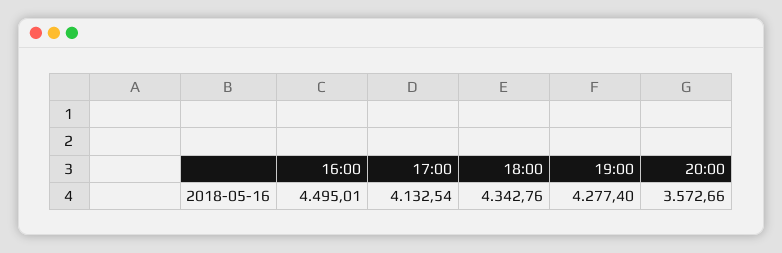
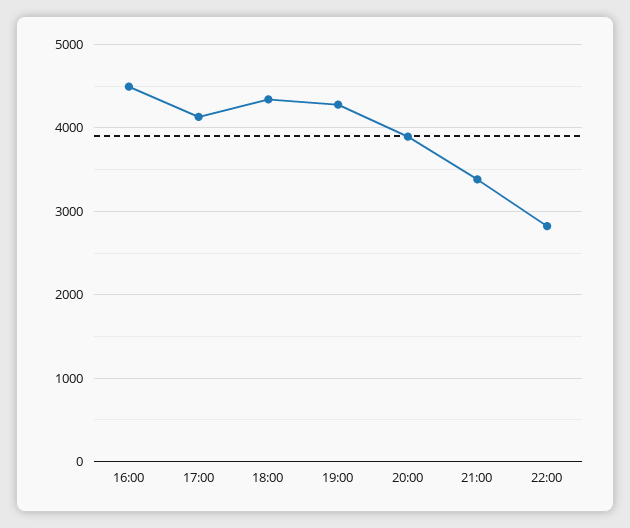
20:00: 3572.66 -> 3900
21:00: none -> 3400
22:00: none -> 2800

